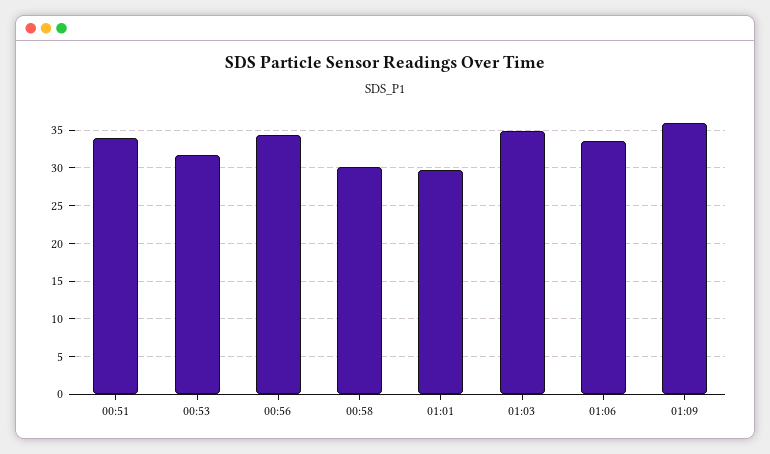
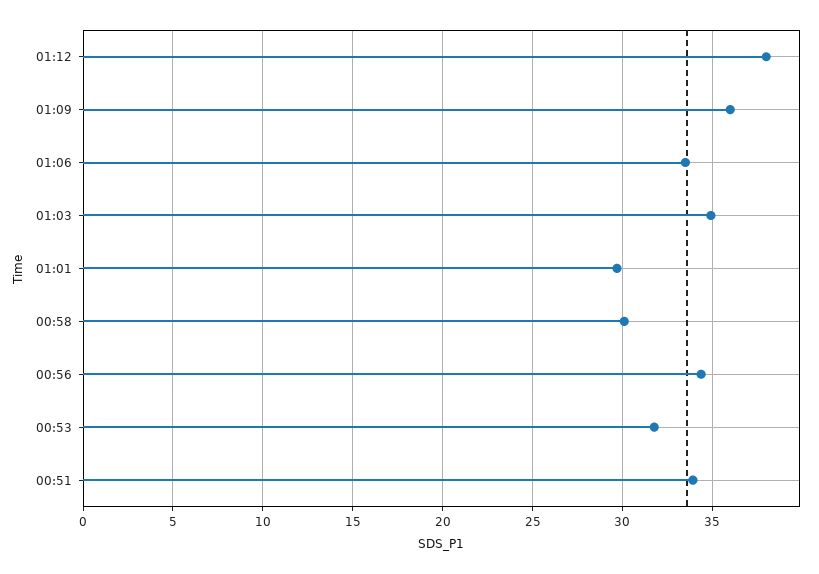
01:12: none -> 38

